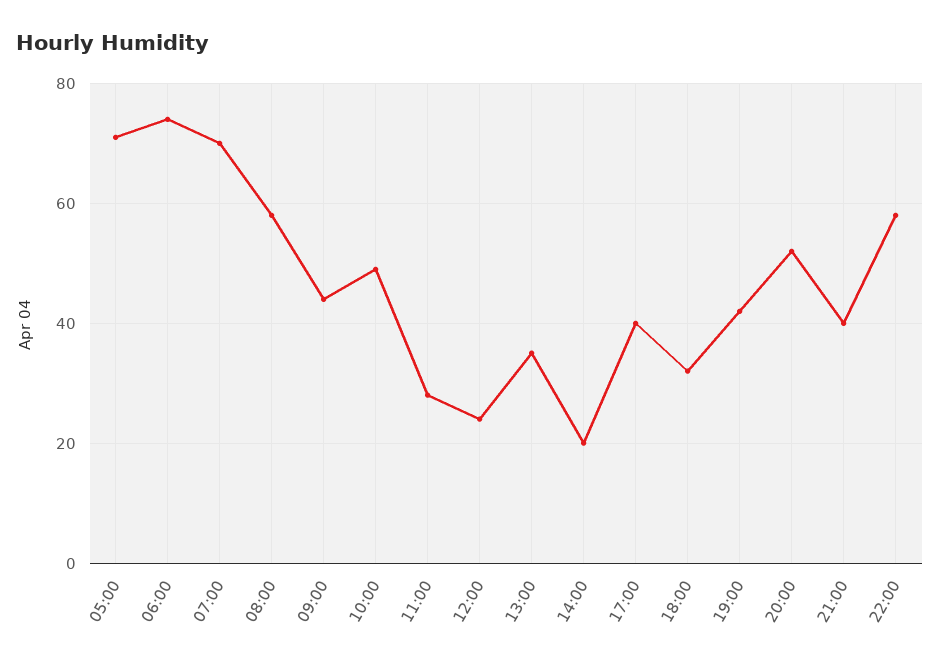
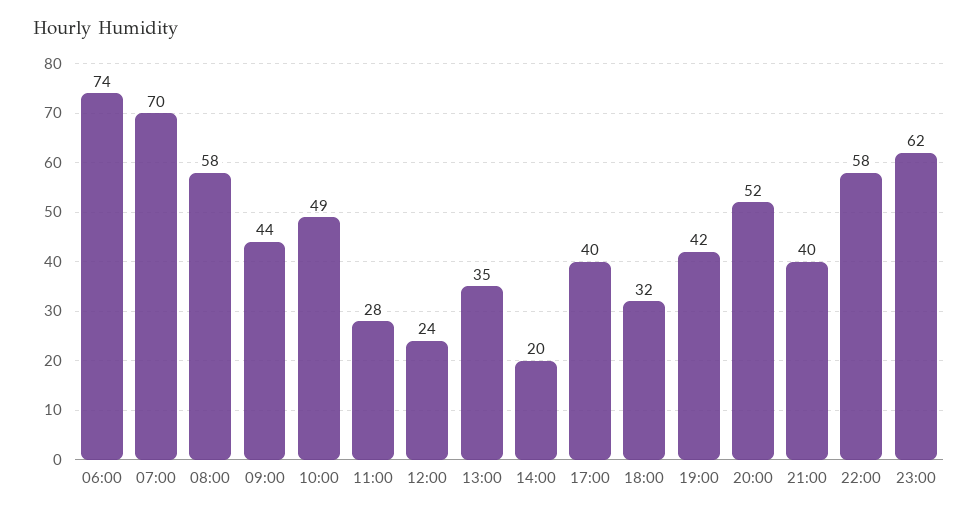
05:00: 70 -> none
23:00: none -> 62

